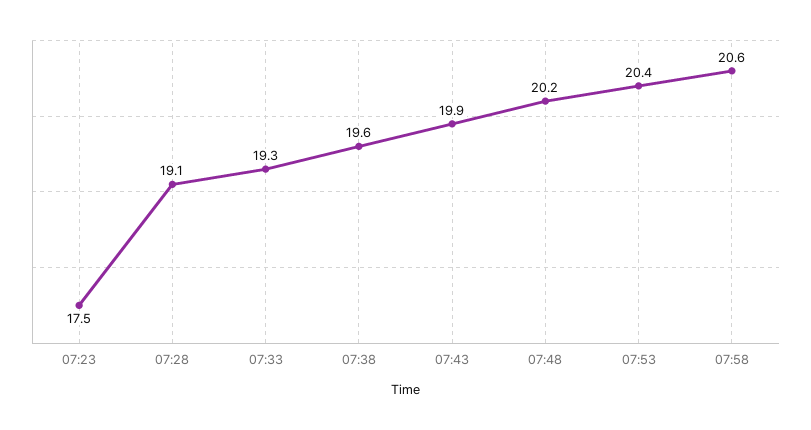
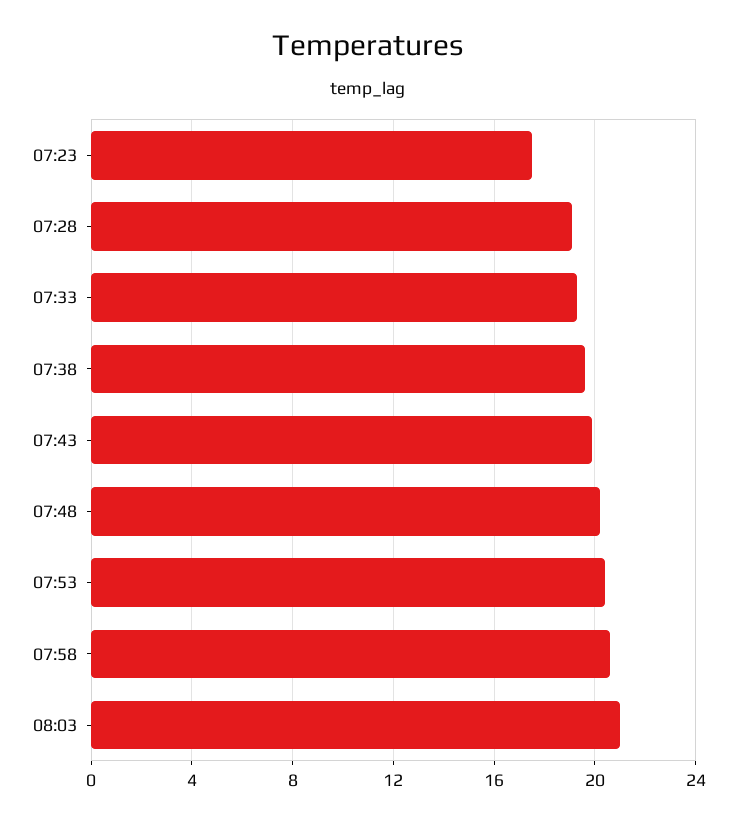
08:03: none -> 21

